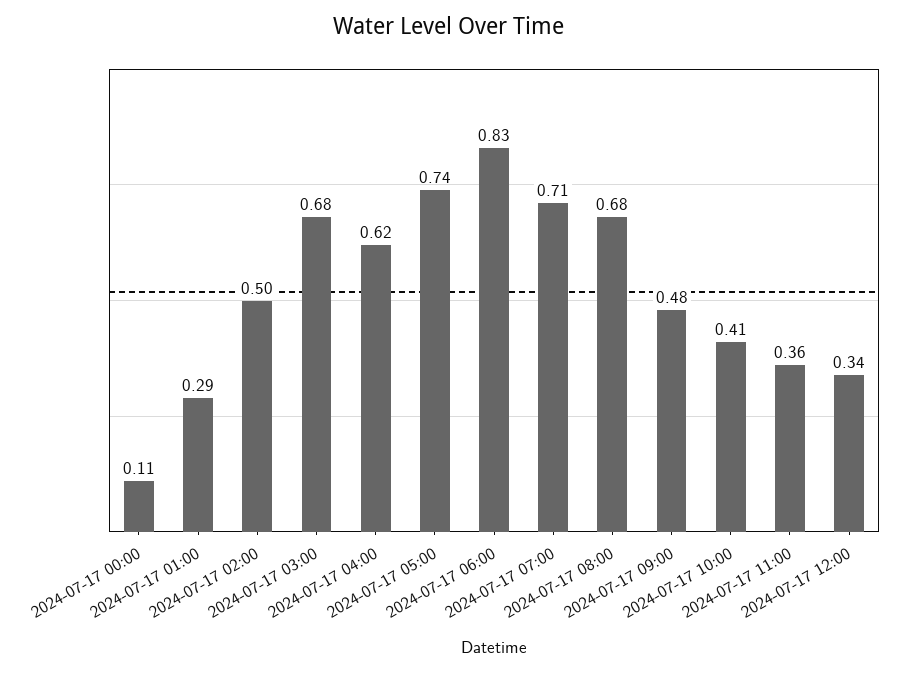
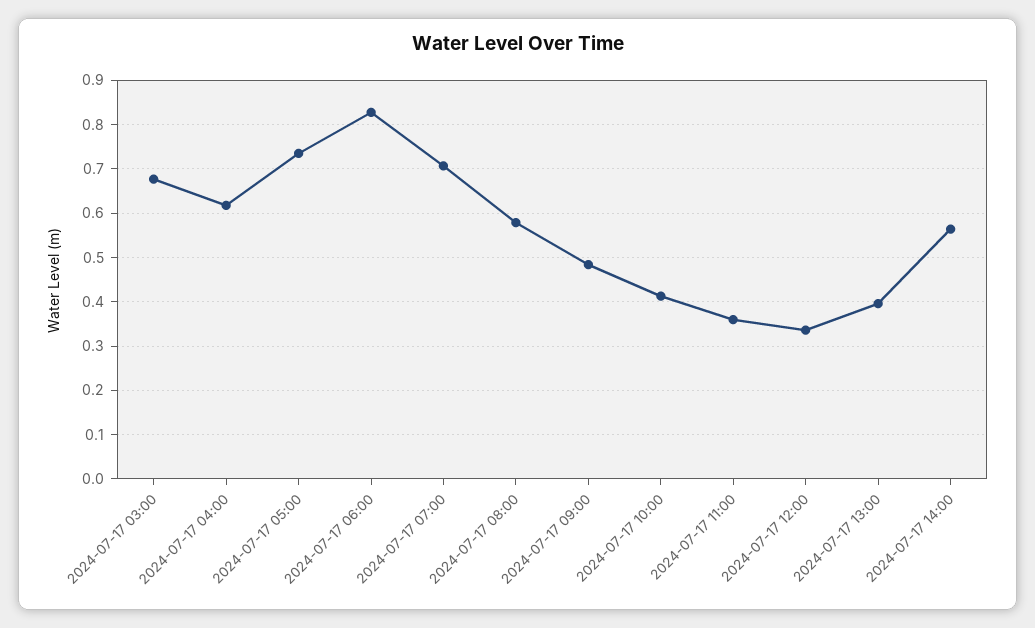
2024-07-17 00:00: 0.11 -> none
2024-07-17 01:00: 0.29 -> none
2024-07-17 02:00: 0.5 -> none
2024-07-17 08:00: 0.68 -> 0.58
2024-07-17 13:00: none -> 0.4
2024-07-17 14:00: none -> 0.56

